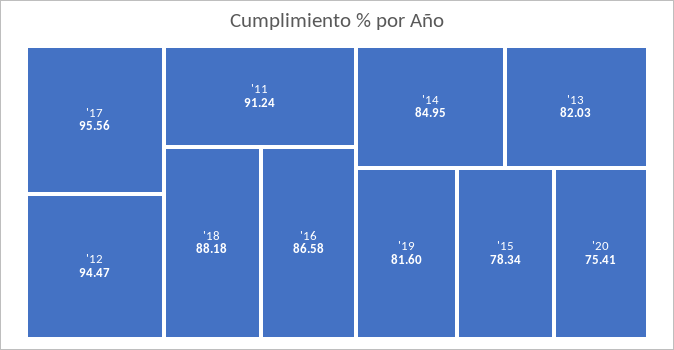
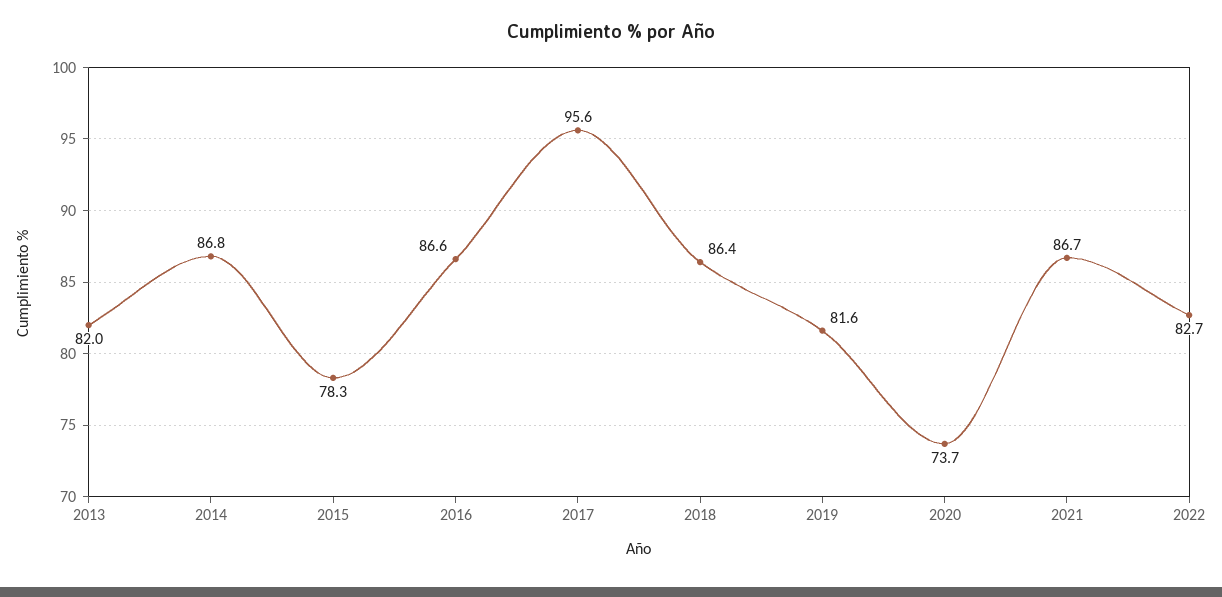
'12: 94.47 -> none
'11: 91.24 -> none
'18: 88.18 -> 86.4
'14: 84.95 -> 86.8
'20: 75.41 -> 73.7
2021: none -> 86.7
2022: none -> 82.7

